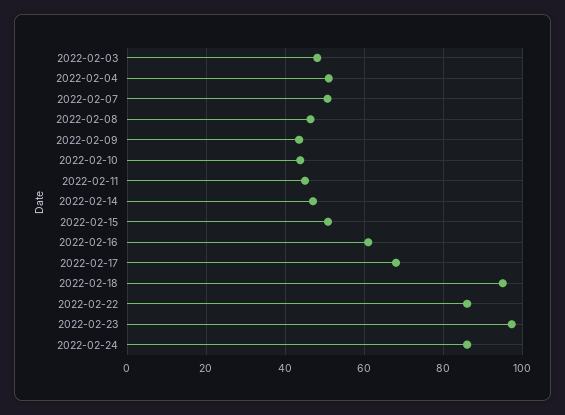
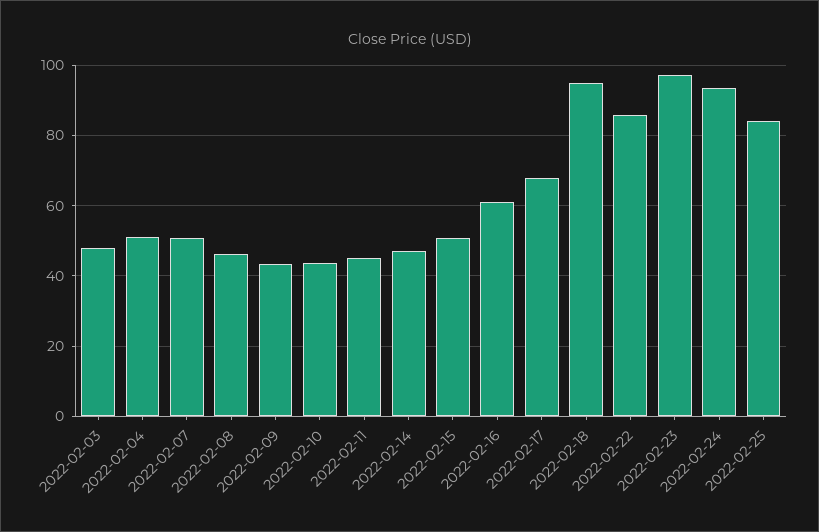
2022-02-24: 86 -> 94
2022-02-25: none -> 84

